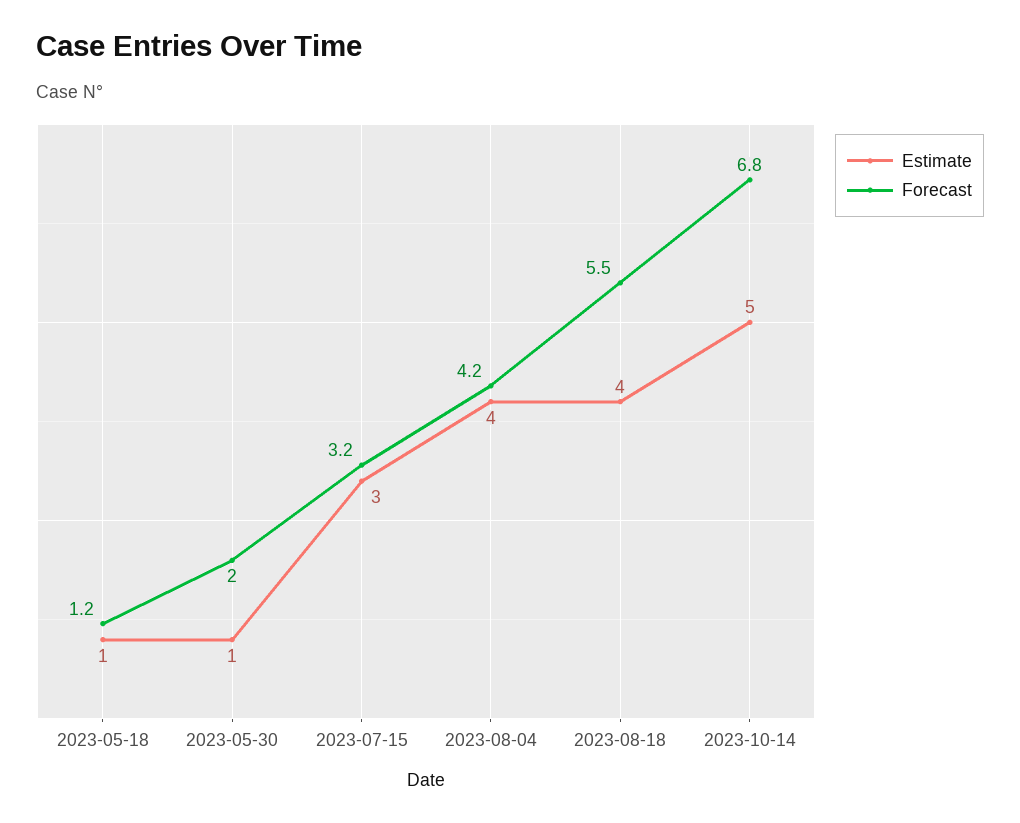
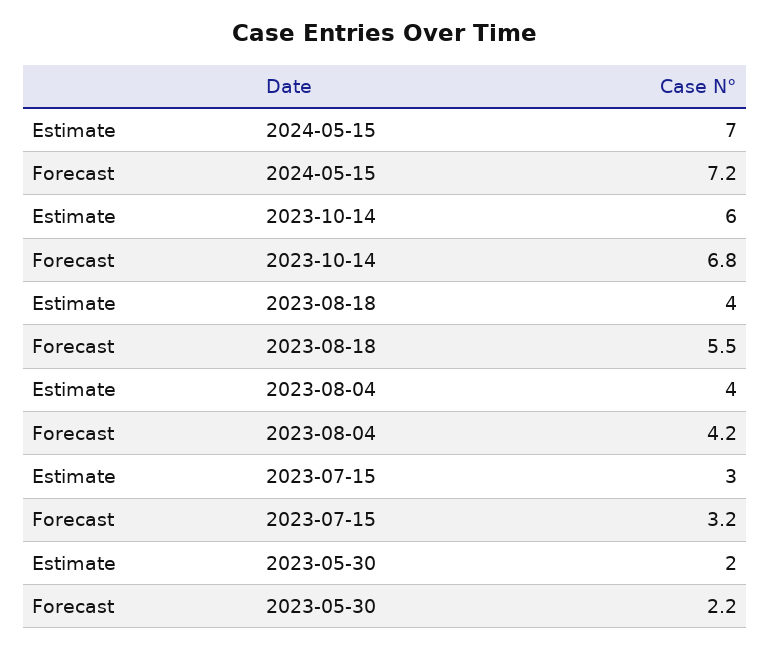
Estimate, 2023-05-18: 1 -> none
Forecast, 2023-05-18: 1.2 -> none
Estimate, 2023-05-30: 1 -> 2
Forecast, 2023-05-30: 2 -> 2.2
Estimate, 2023-10-14: 5 -> 6
Estimate, 2024-05-15: none -> 7
Forecast, 2024-05-15: none -> 7.2

